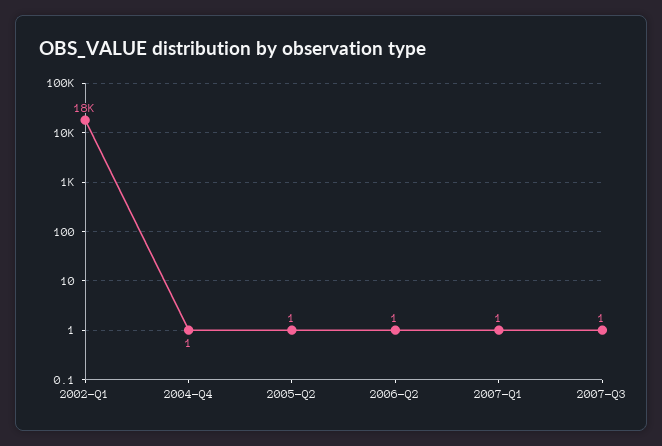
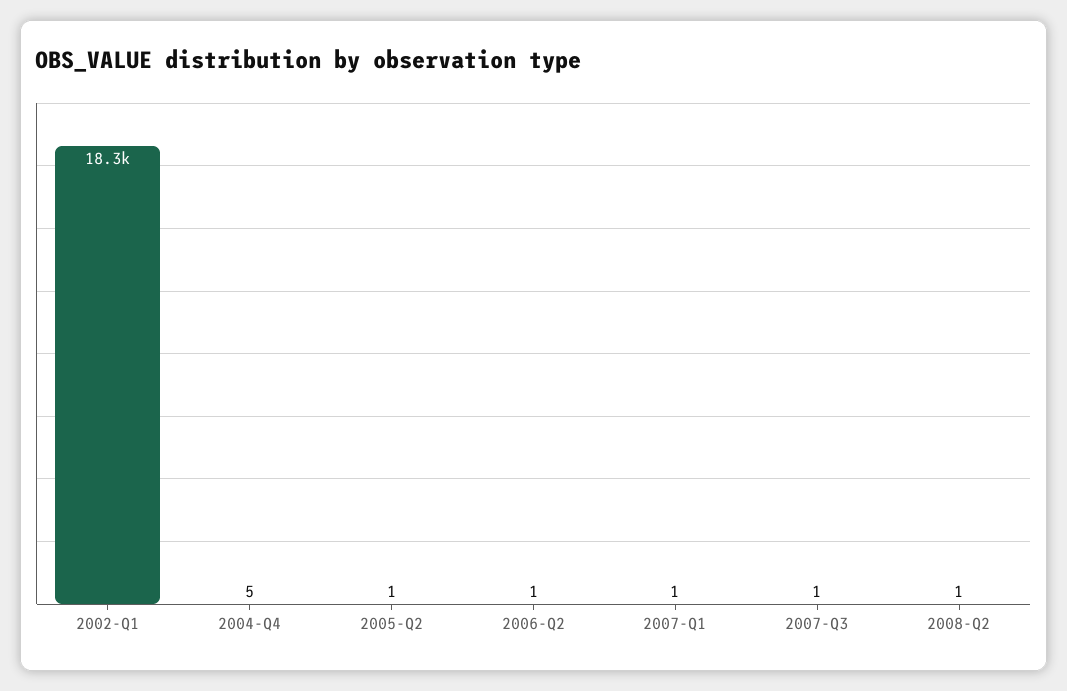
2004-Q4: 1 -> 5
2008-Q2: none -> 1

